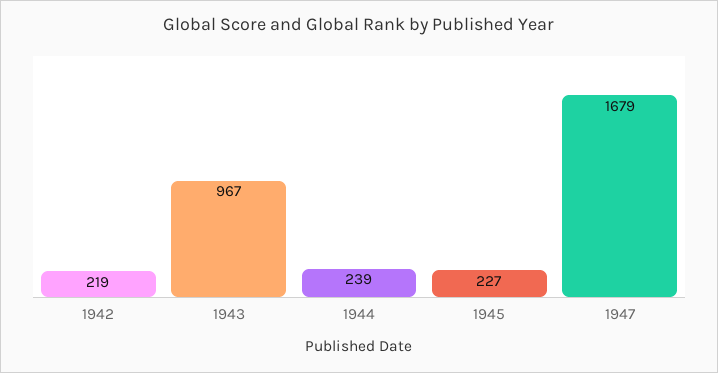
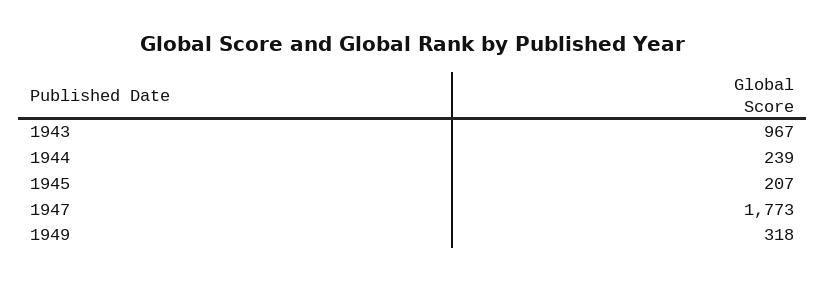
1942: 219 -> none
1945: 227 -> 207
1947: 1679 -> 1773
1949: none -> 318

